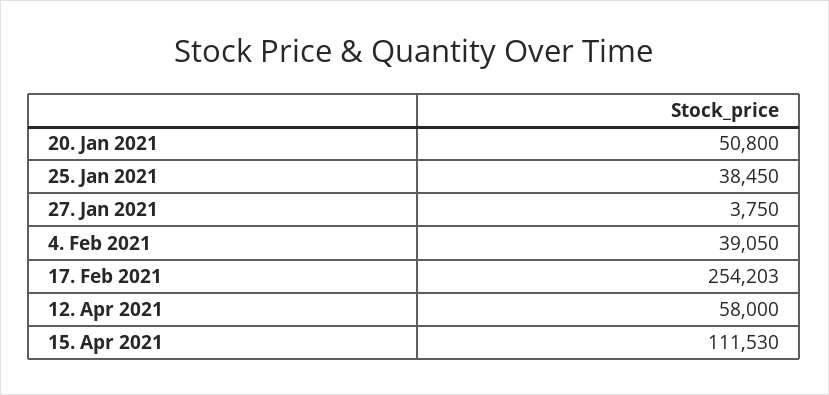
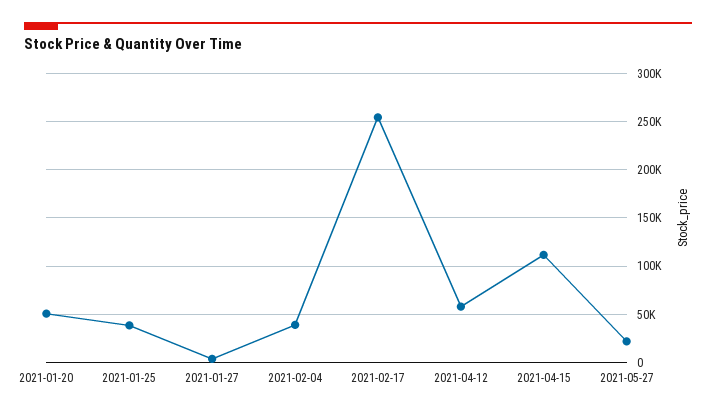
2021-05-27: none -> 20000

